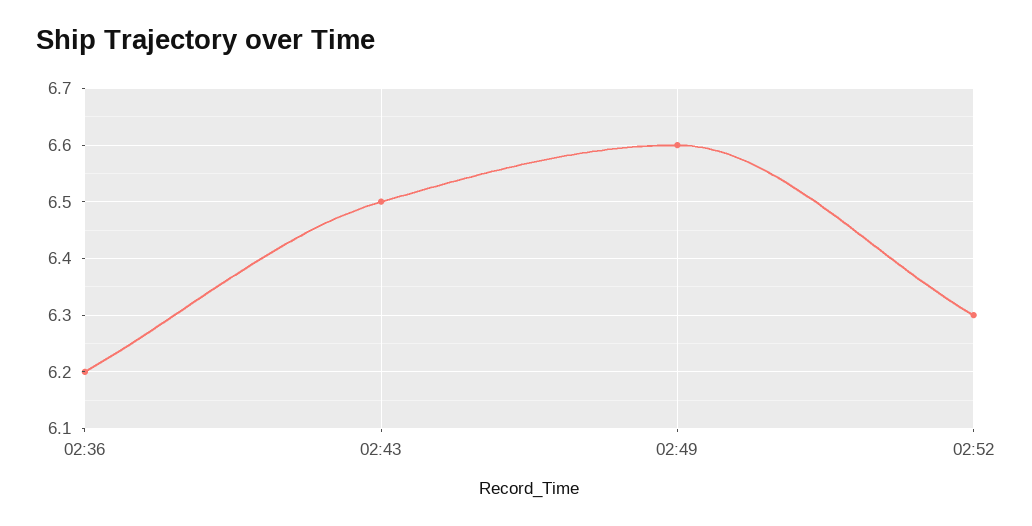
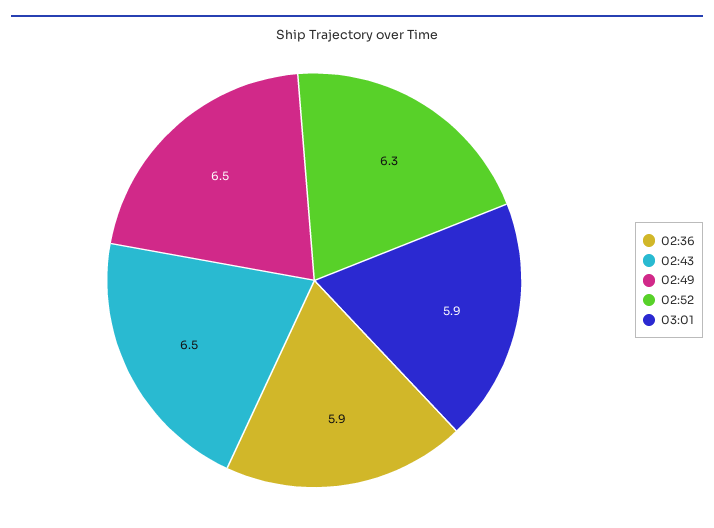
02:36: 6.2 -> 5.9
02:49: 6.6 -> 6.5
03:01: none -> 5.9

